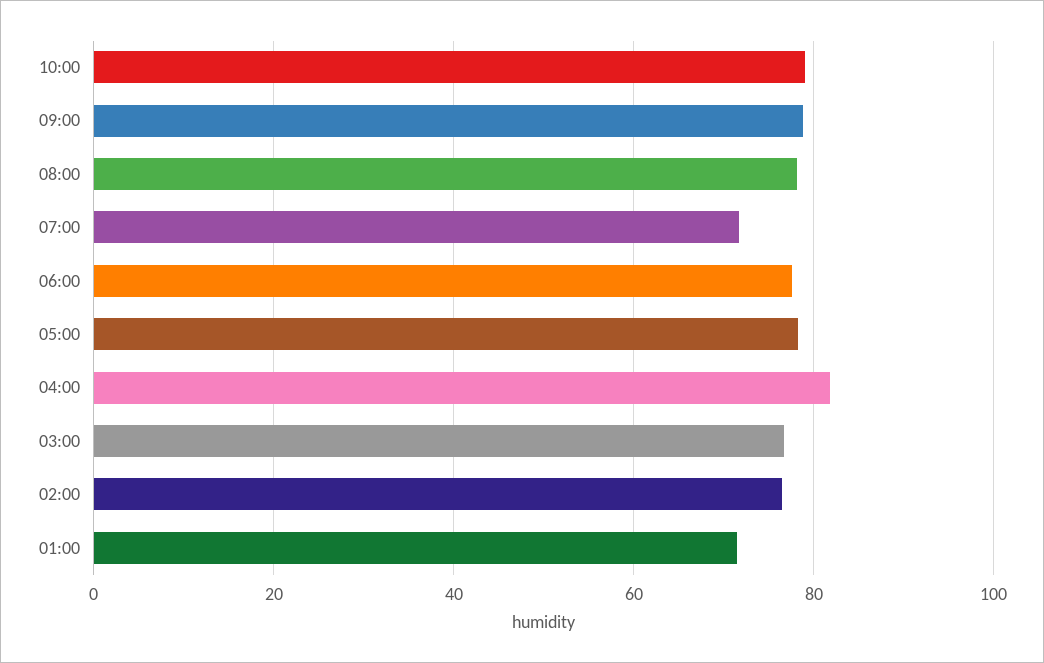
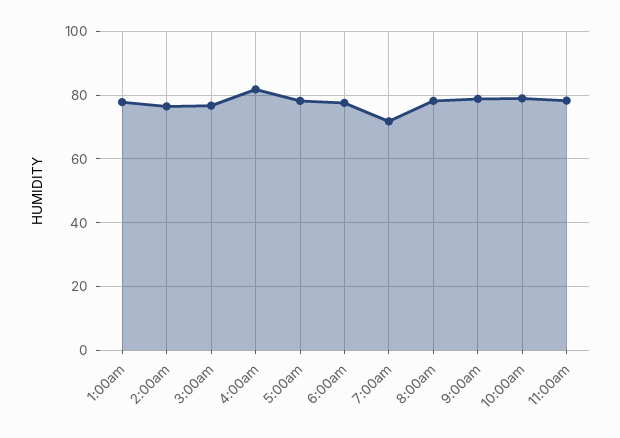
01:00: 72 -> 78
11:00am: none -> 78

